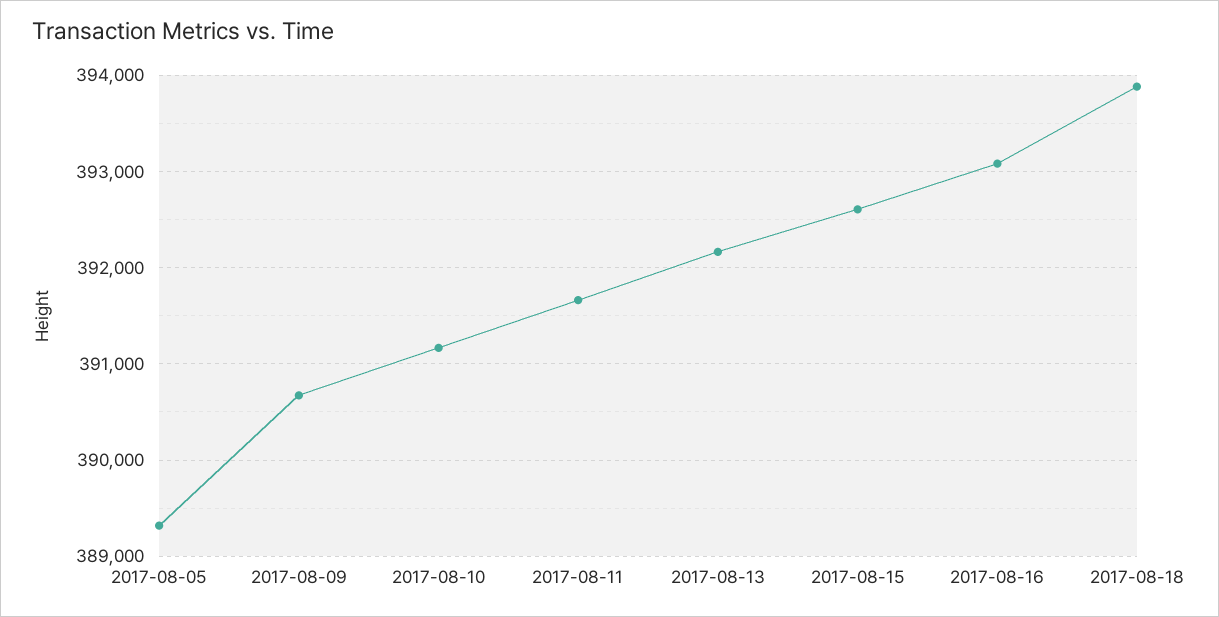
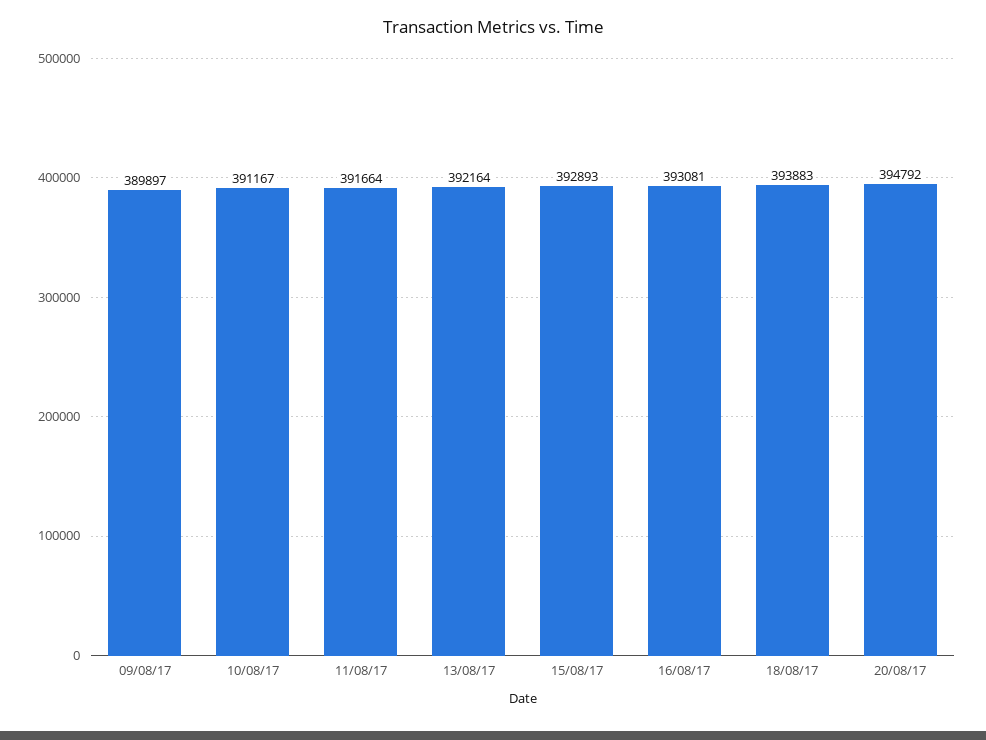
2017-08-05: 389300 -> none
2017-08-09: 390700 -> 389897
2017-08-15: 392600 -> 392893
20/08/17: none -> 394792

